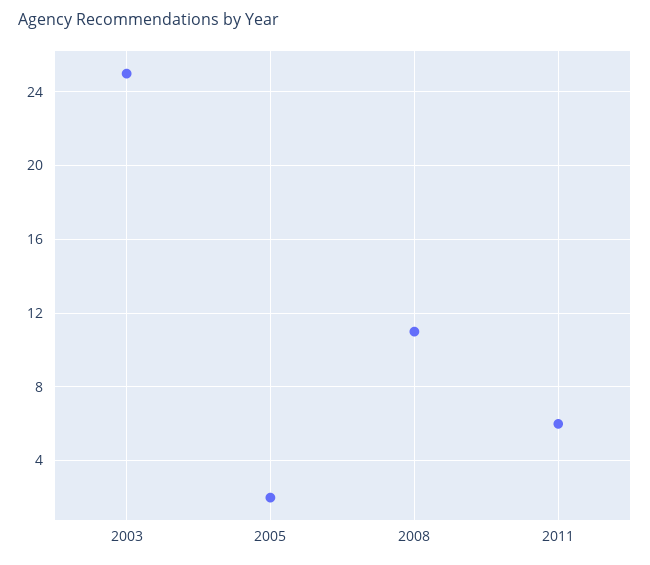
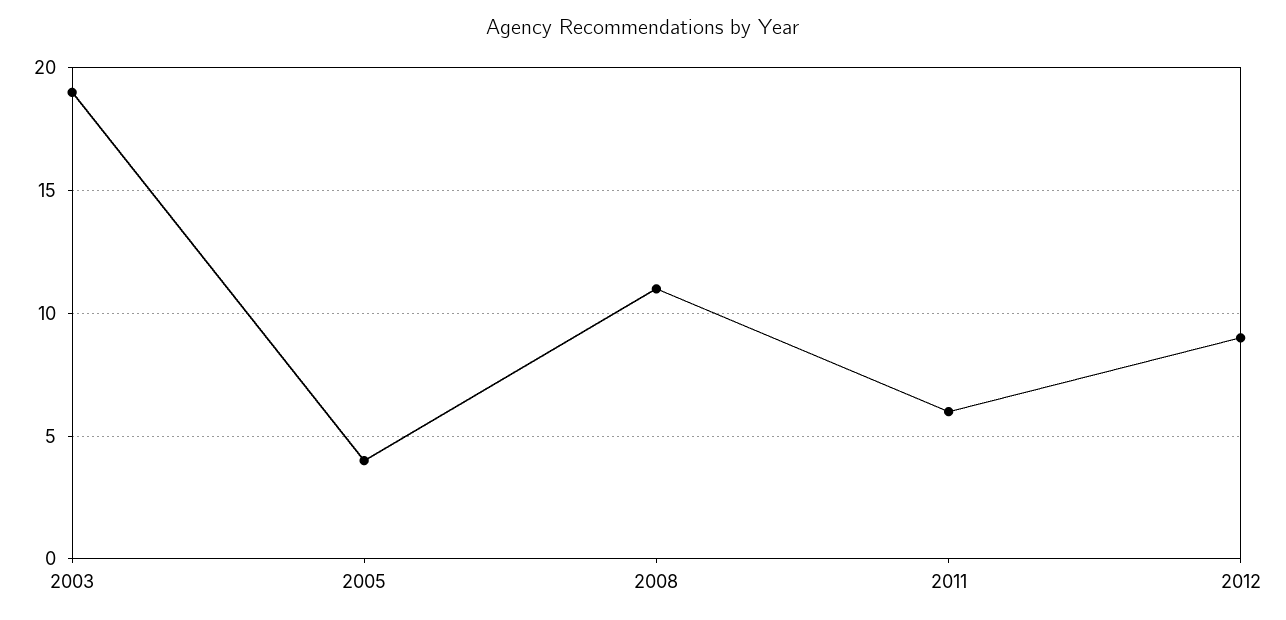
2003: 25 -> 19
2005: 2 -> 4
2012: none -> 9

